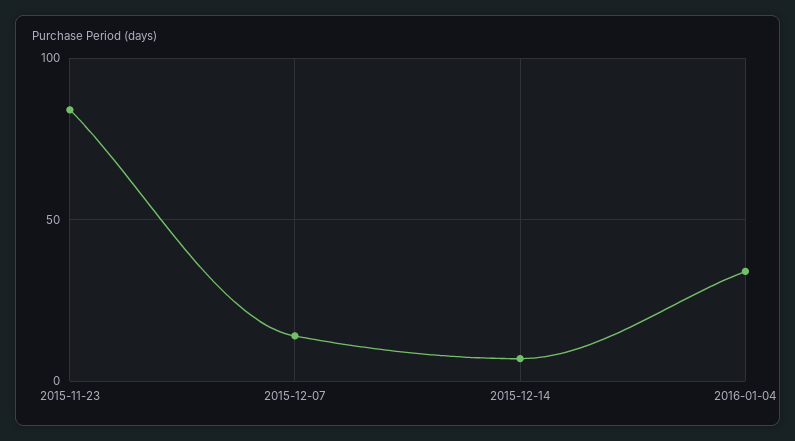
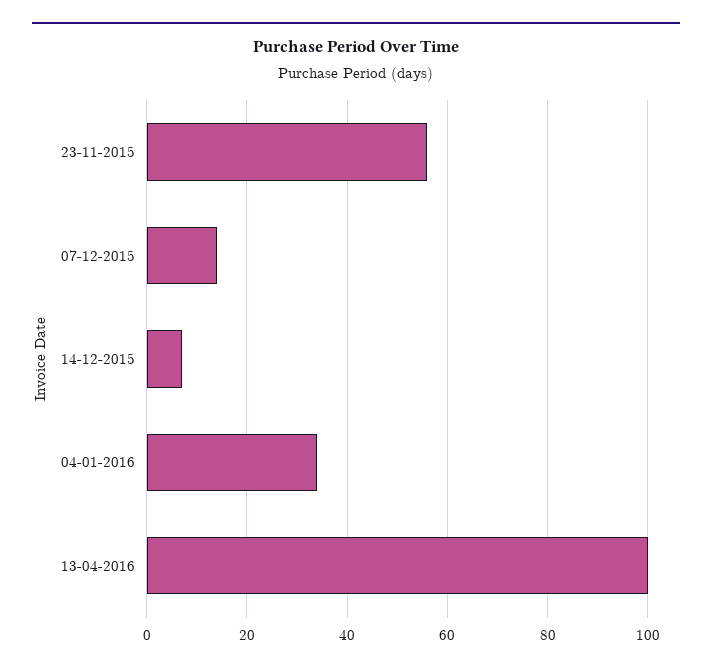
2015-11-23: 85 -> 55
13-04-2016: none -> 100

